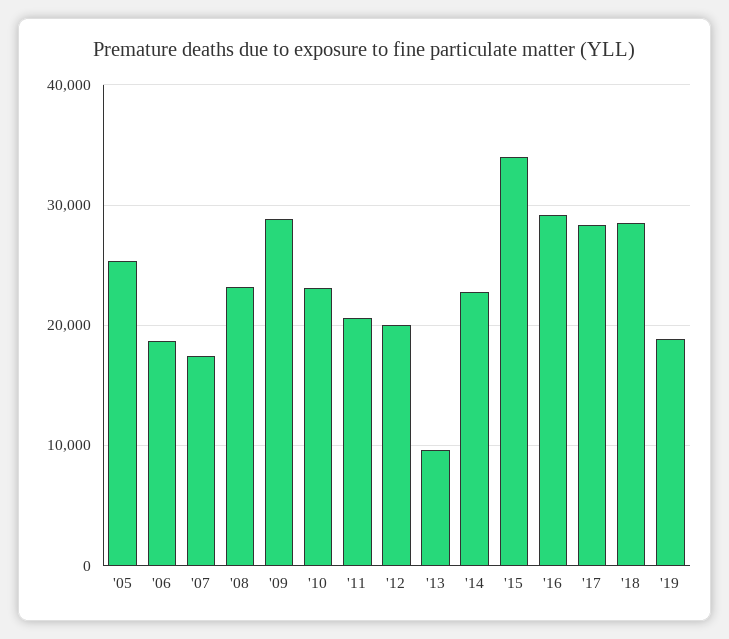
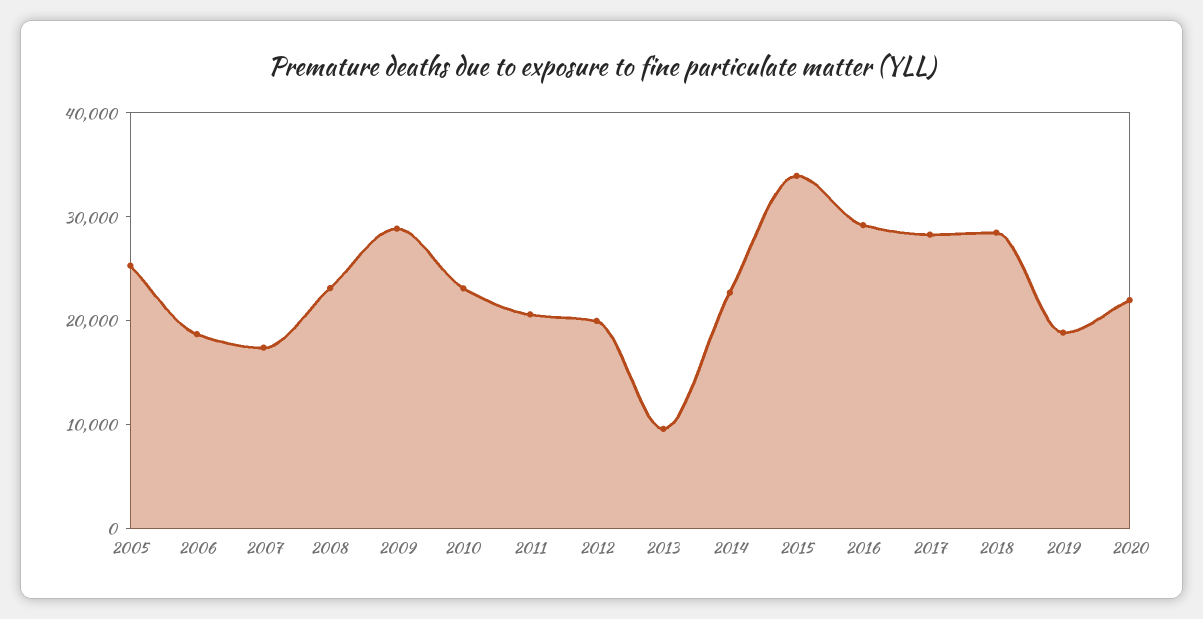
2020: none -> 22000

